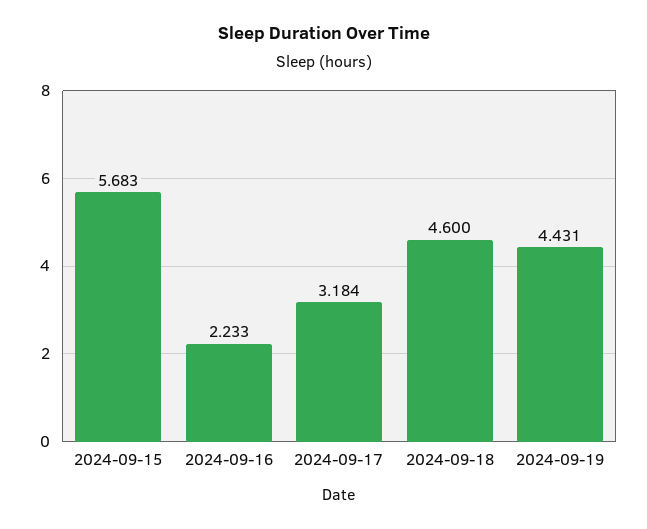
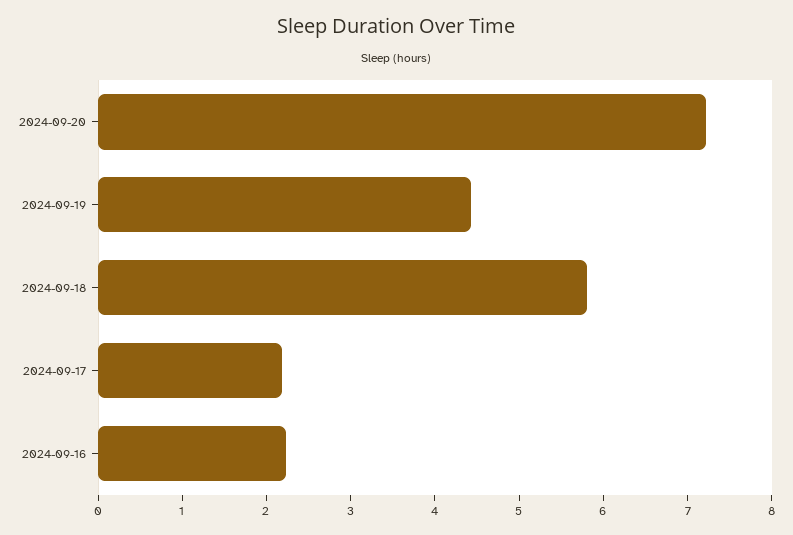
2024-09-15: 5.683 -> none
2024-09-17: 3.184 -> 2.2
2024-09-18: 4.6 -> 5.8
2024-09-20: none -> 7.2

